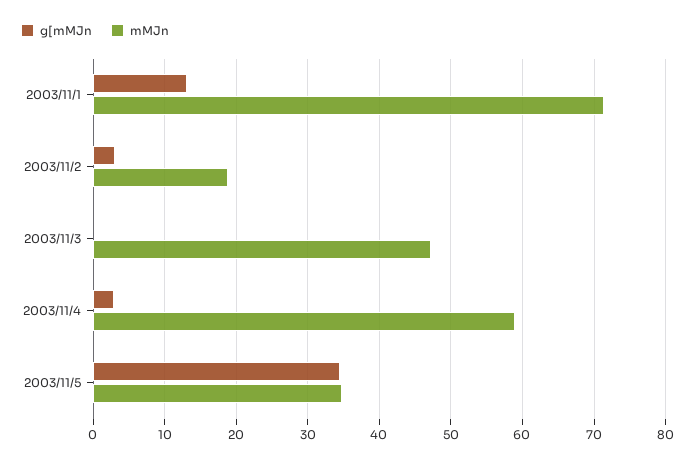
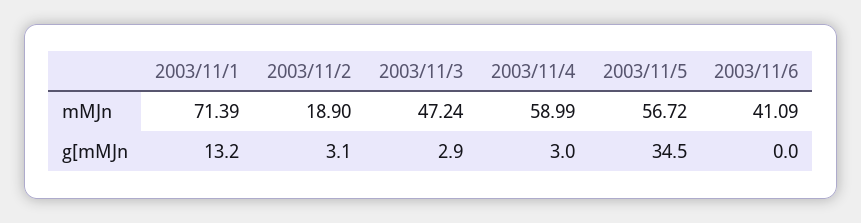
g[mMJn, 2003/11/3: 0 -> 2.9
mMJn, 2003/11/5: 35 -> 56.72
mMJn, 2003/11/6: none -> 41.09
g[mMJn, 2003/11/6: none -> 0

